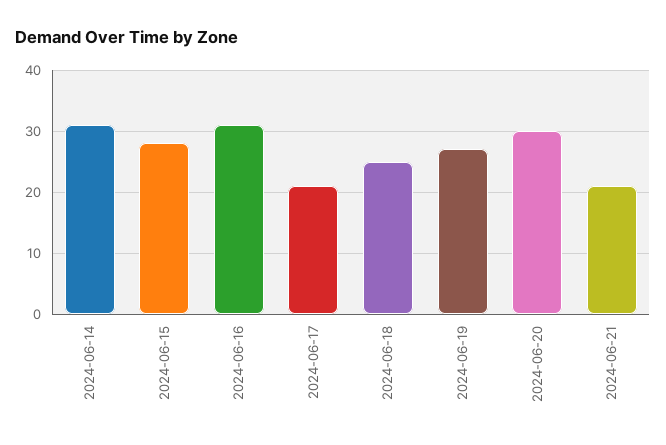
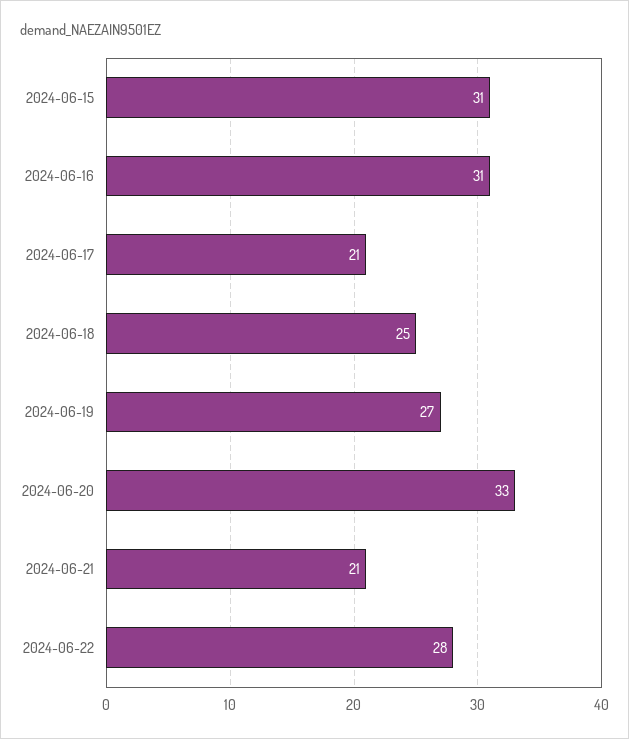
2024-06-14: 31 -> none
2024-06-15: 28 -> 31
2024-06-20: 30 -> 33
2024-06-22: none -> 28

